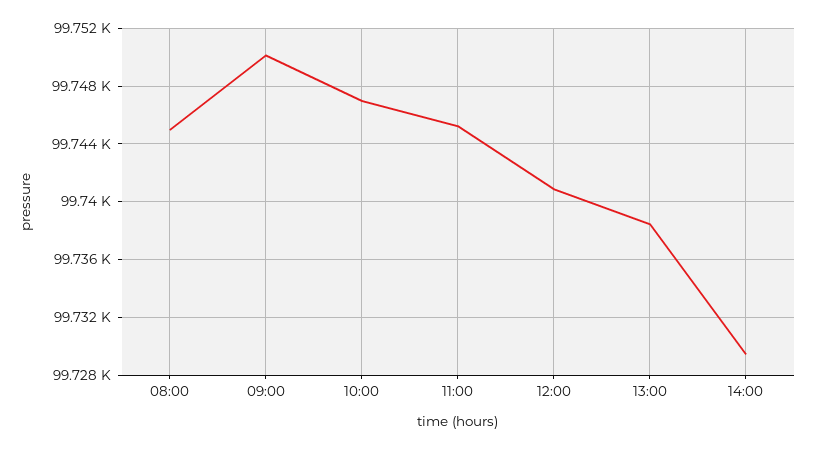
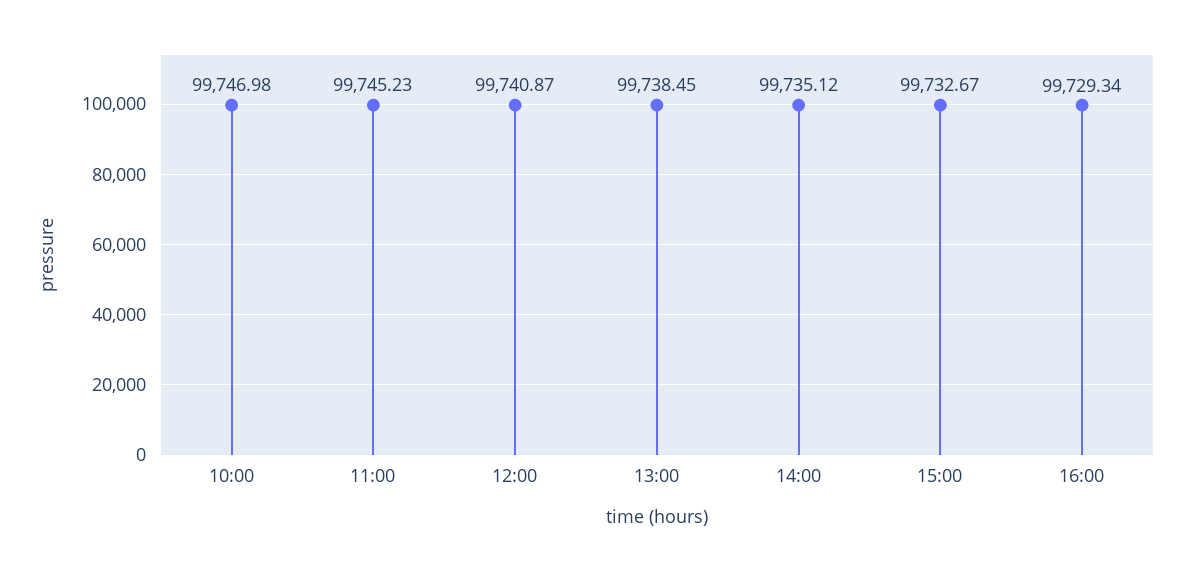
08:00: 99745 -> none
09:00: 99750 -> none
14:00: 99729.5 -> 99735.12
15:00: none -> 99732.67
16:00: none -> 99729.34

